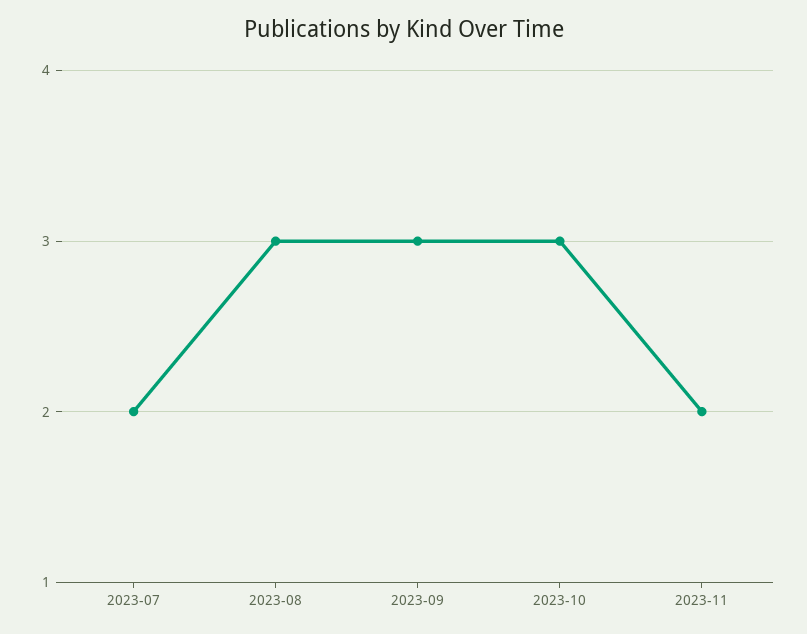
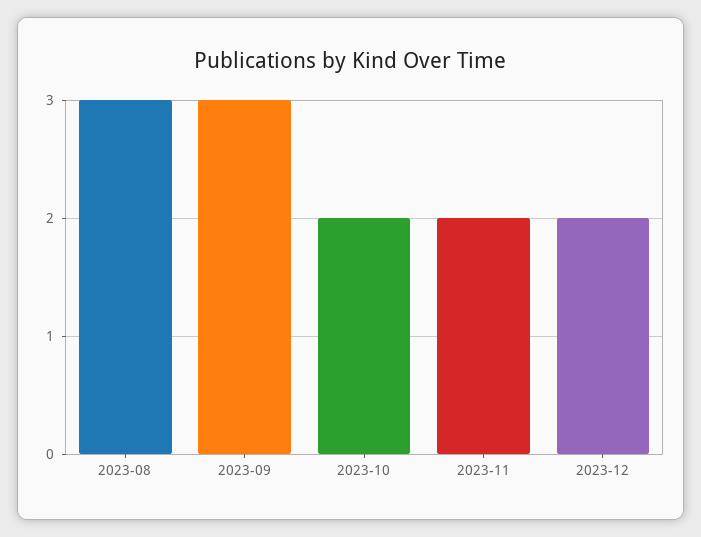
2023-07: 2 -> none
2023-10: 3 -> 2
2023-12: none -> 2

